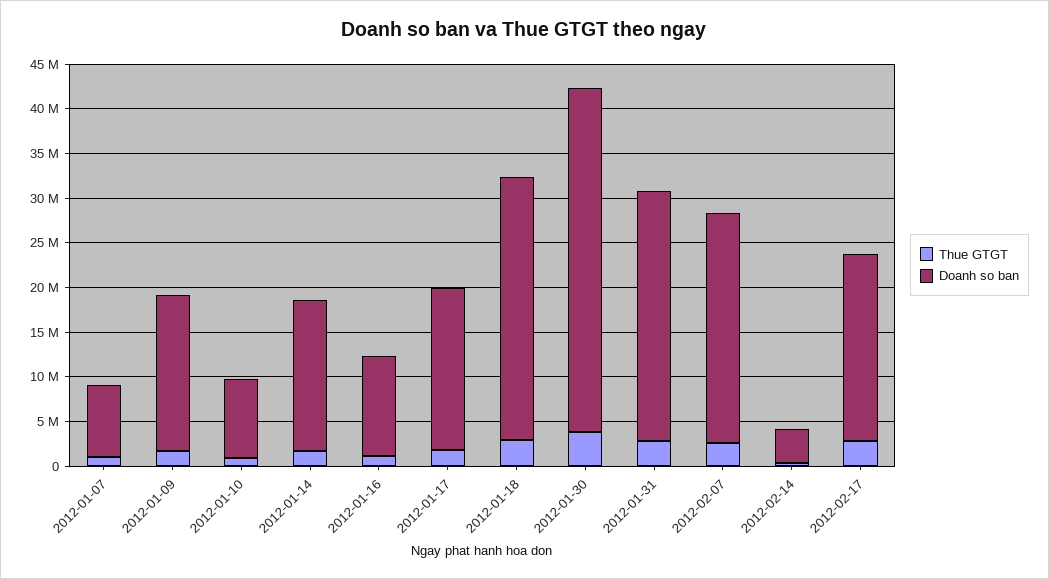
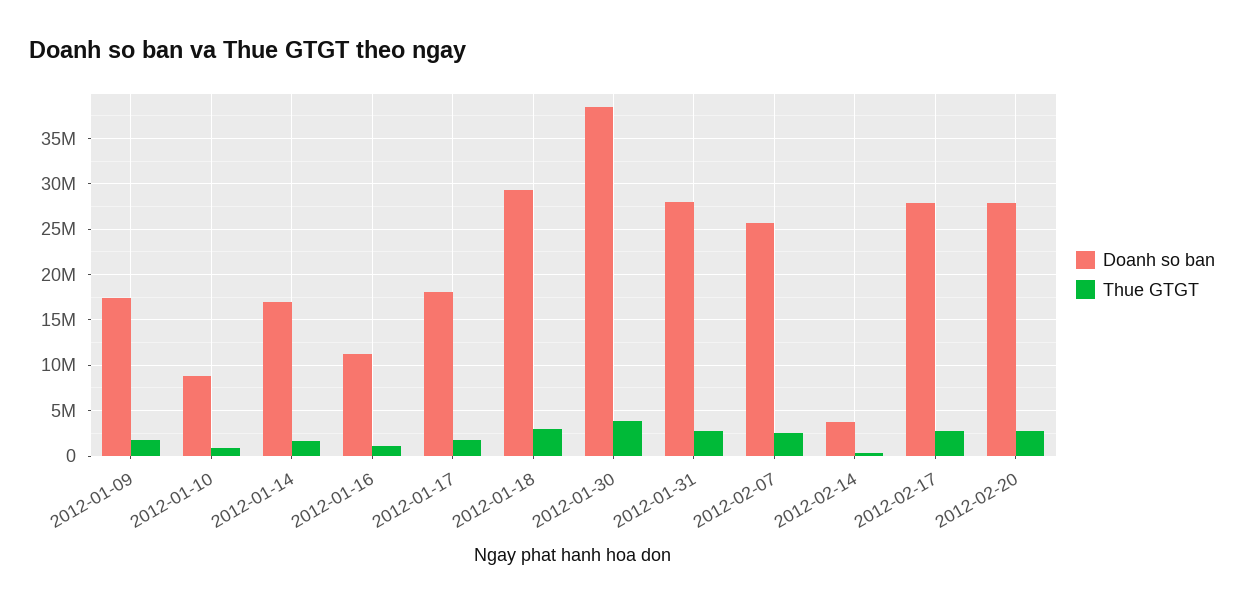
Thue GTGT, 2012-01-07: 1000000 -> none
Doanh so ban, 2012-01-07: 8000000 -> none
Doanh so ban, 2012-02-17: 21000000 -> 28000000
Doanh so ban, 2012-02-20: none -> 28000000
Thue GTGT, 2012-02-20: none -> 3000000

